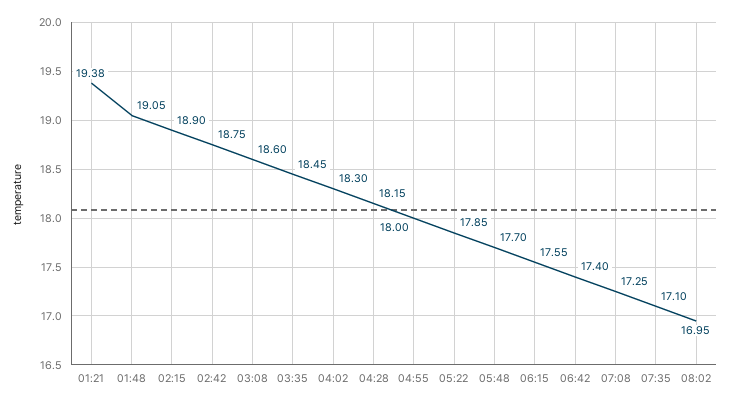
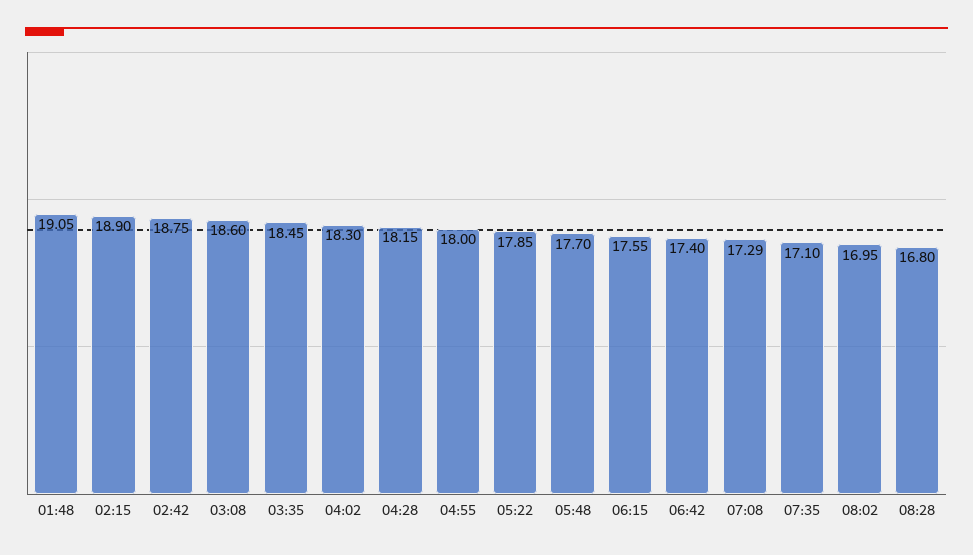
01:21: 19.38 -> none
07:08: 17.25 -> 17.29
08:28: none -> 16.8

